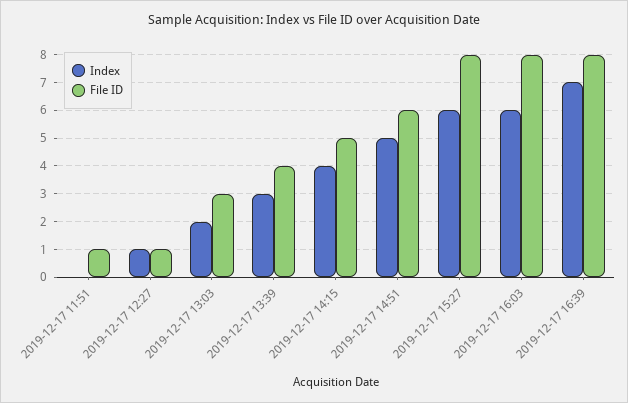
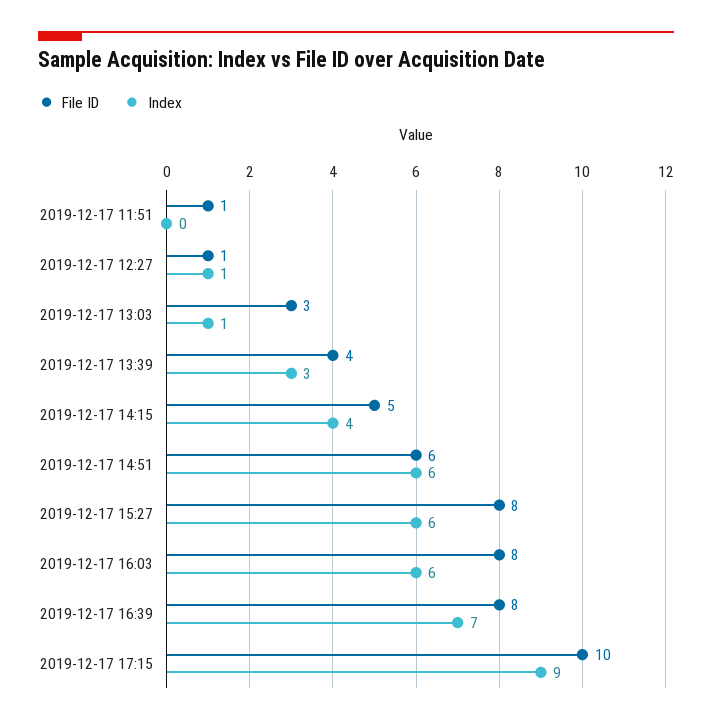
Index, 2019-12-17 13:03: 2 -> 1
Index, 2019-12-17 14:51: 5 -> 6
File ID, 2019-12-17 17:15: none -> 10
Index, 2019-12-17 17:15: none -> 9

